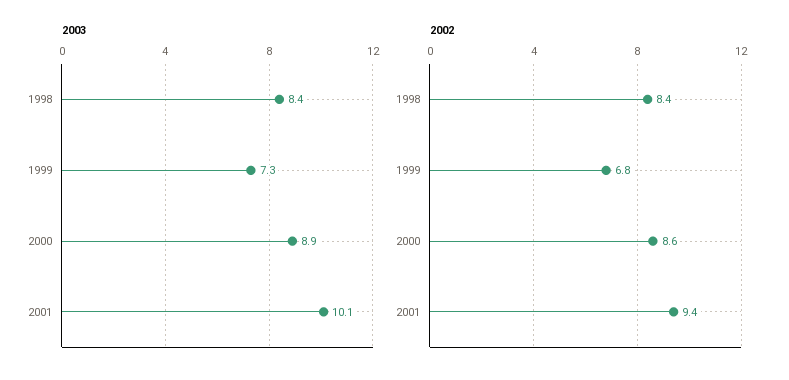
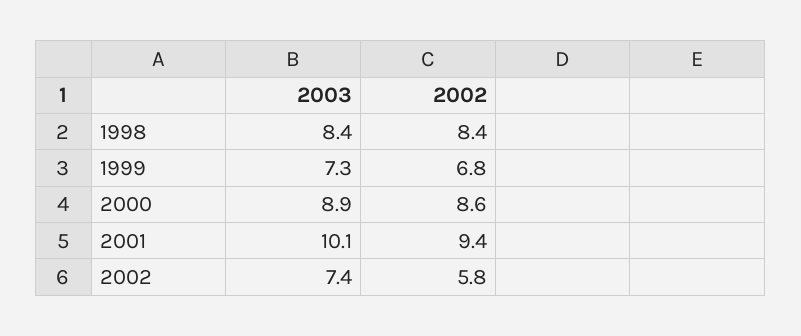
2003, 2002: none -> 7.4
2002, 2002: none -> 5.8

